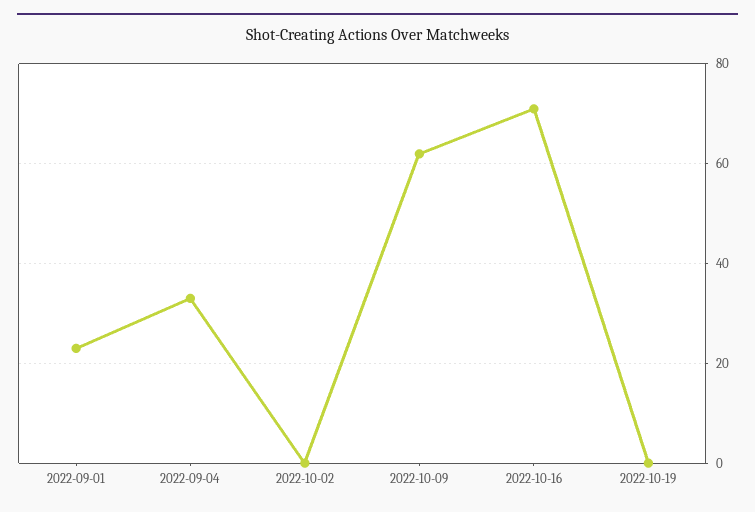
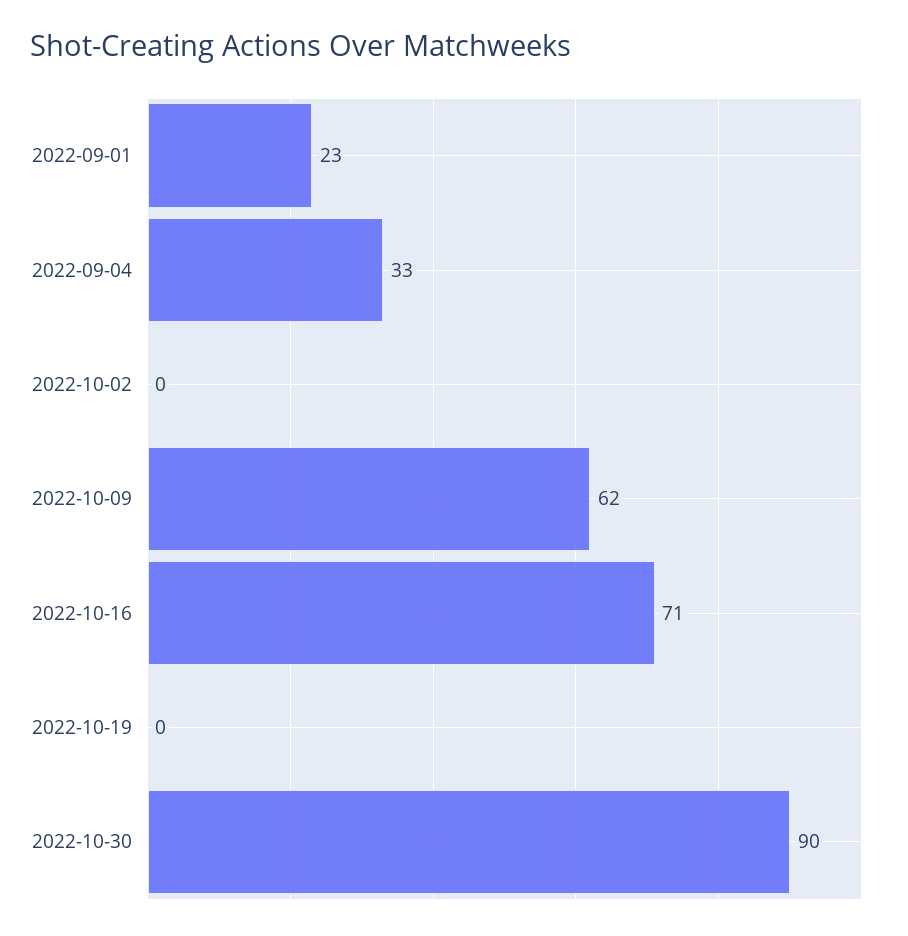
2022-10-30: none -> 90

